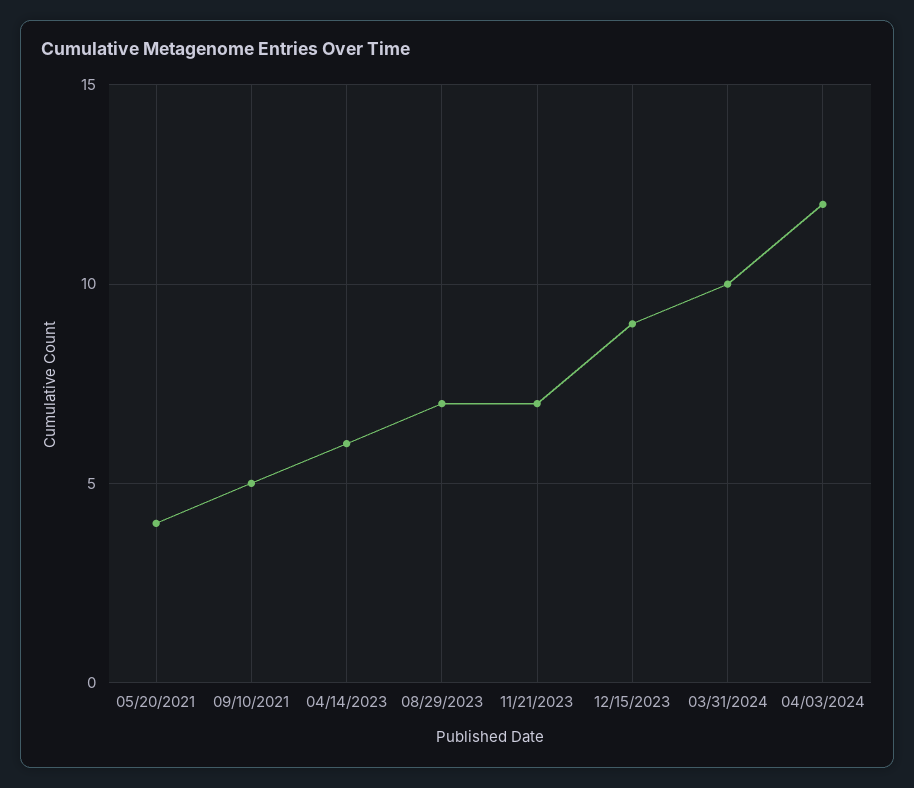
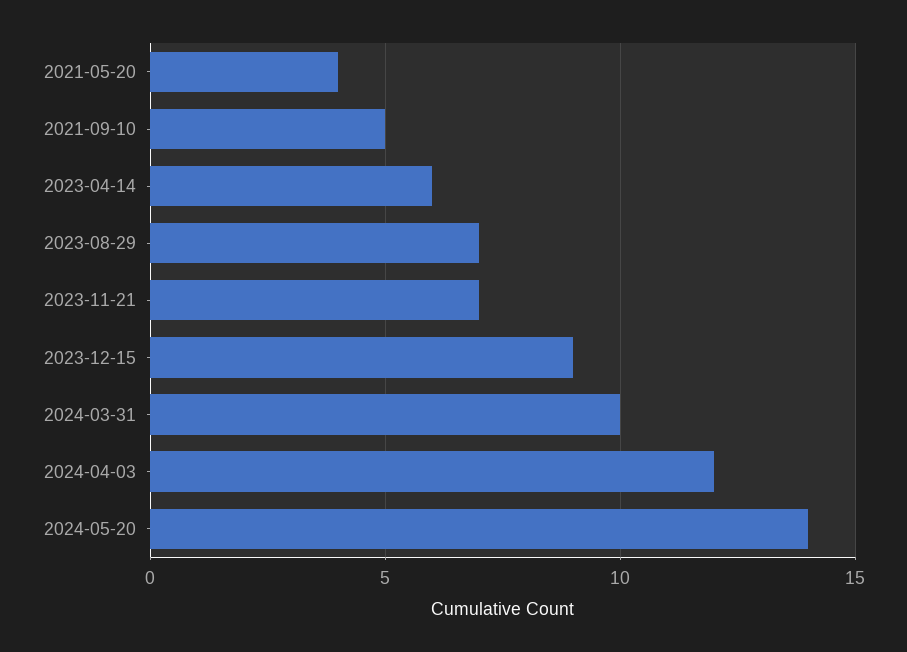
2024-05-20: none -> 14

